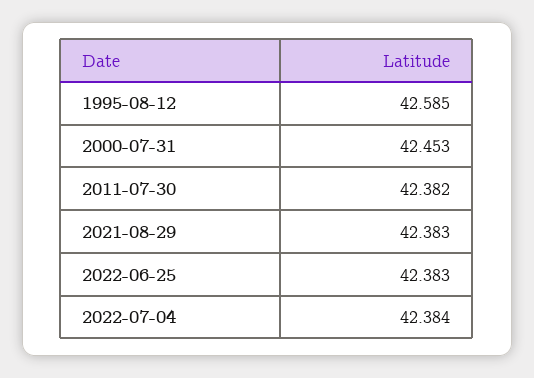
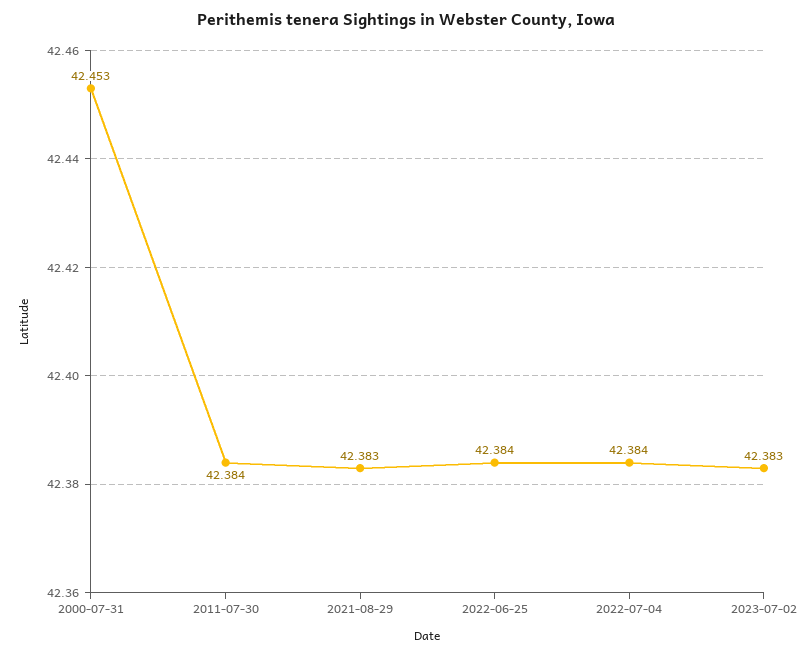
1995-08-12: 42.585 -> none
2011-07-30: 42.382 -> 42.384
2022-06-25: 42.383 -> 42.384
2023-07-02: none -> 42.383

